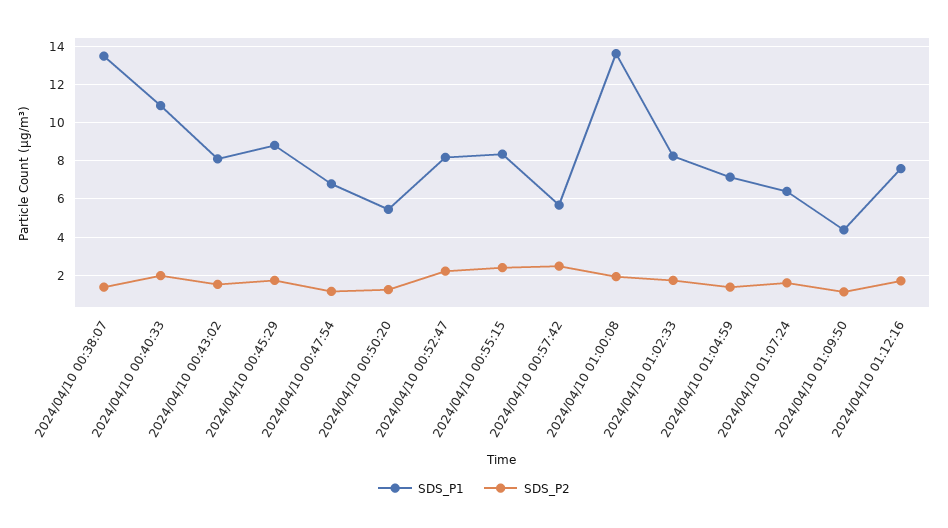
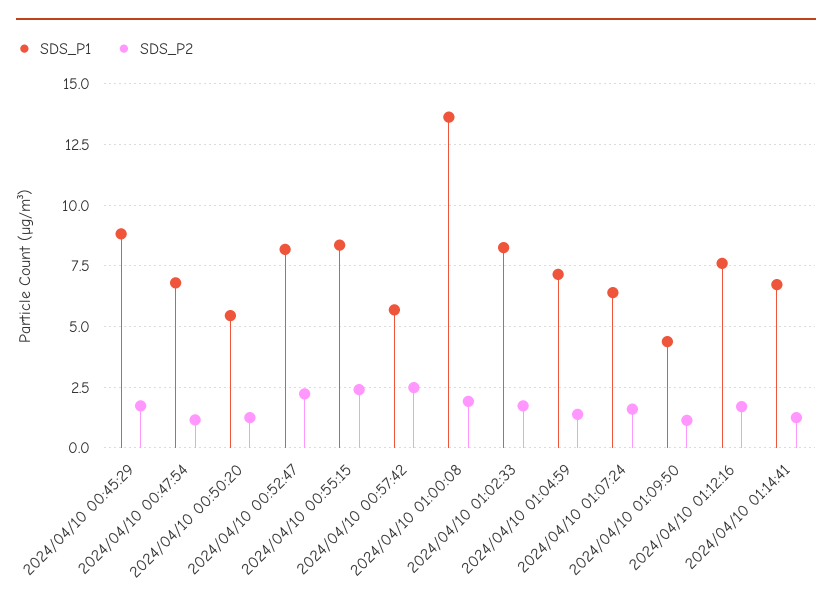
SDS_P1, 2024/04/10 00:38:07: 13.5 -> none
SDS_P2, 2024/04/10 00:38:07: 1.5 -> none
SDS_P1, 2024/04/10 00:40:33: 11 -> none
SDS_P2, 2024/04/10 00:40:33: 2 -> none
SDS_P1, 2024/04/10 00:43:02: 8 -> none
SDS_P2, 2024/04/10 00:43:02: 1.5 -> none
SDS_P1, 2024/04/10 01:14:41: none -> 6.75
SDS_P2, 2024/04/10 01:14:41: none -> 1.25

